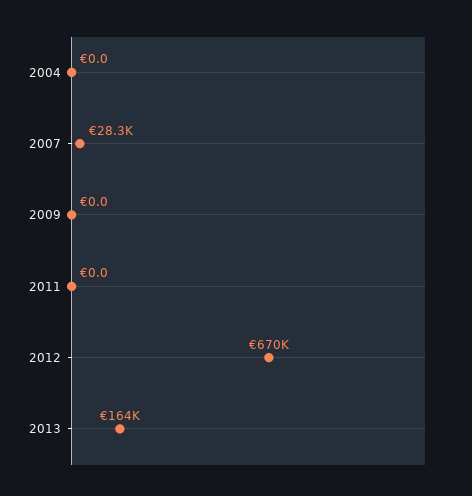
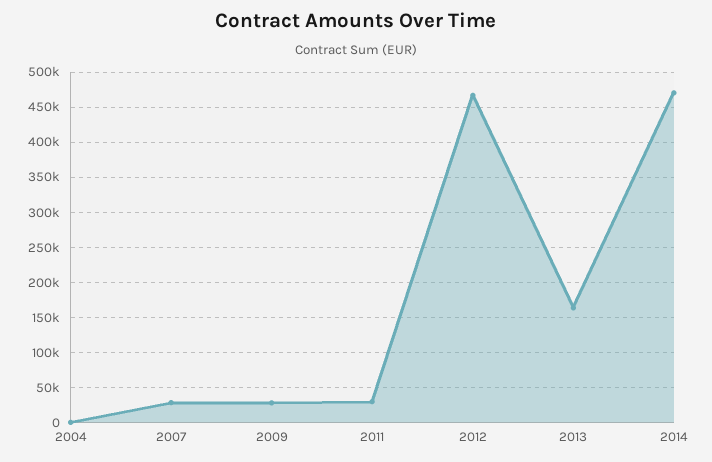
2009: 0 -> 30000
2011: 0 -> 30000
2012: 670000 -> 470000
2014: none -> 470000

